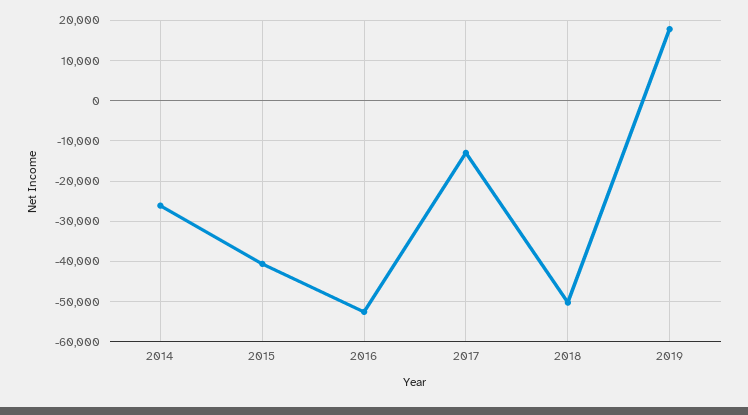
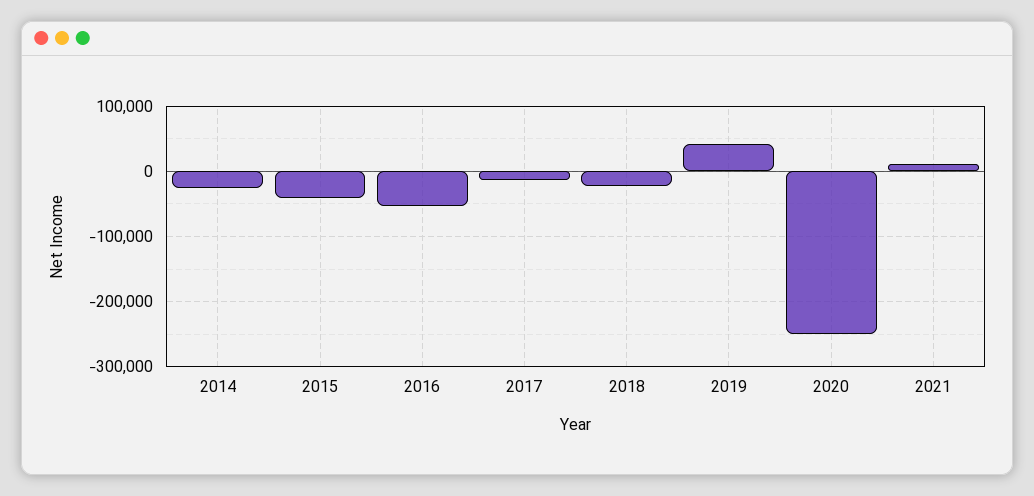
2018: -50000 -> -20000
2019: 18000 -> 40000
2020: none -> -250000
2021: none -> 10000

